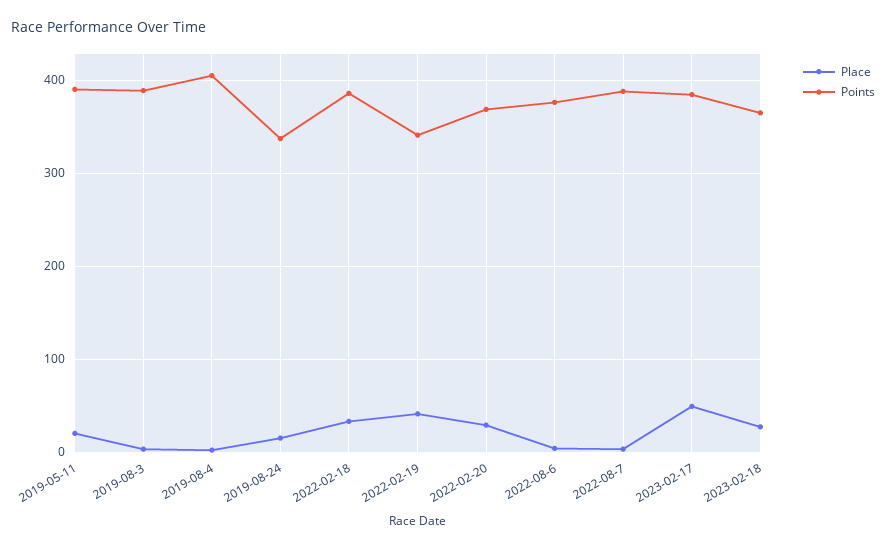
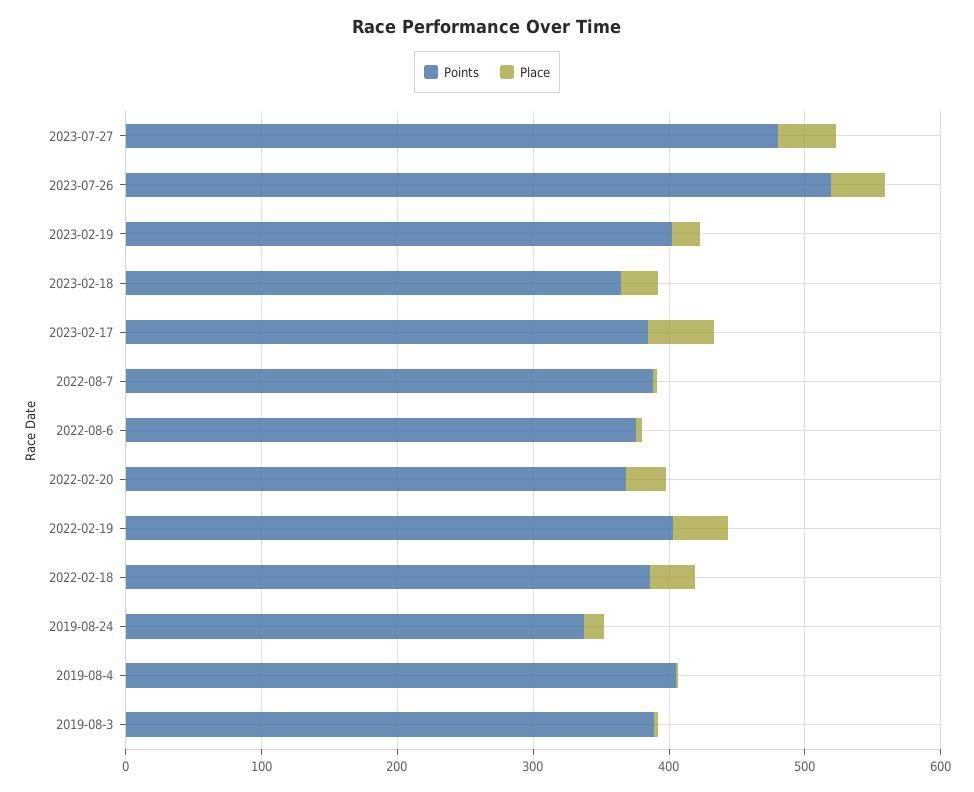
Place, 2019-05-11: 20 -> none
Points, 2019-05-11: 390 -> none
Points, 2022-02-19: 340 -> 400
Points, 2023-07-27: none -> 480
Place, 2023-07-27: none -> 40
Points, 2023-07-26: none -> 520
Place, 2023-07-26: none -> 40
Points, 2023-02-19: none -> 400
Place, 2023-02-19: none -> 20

